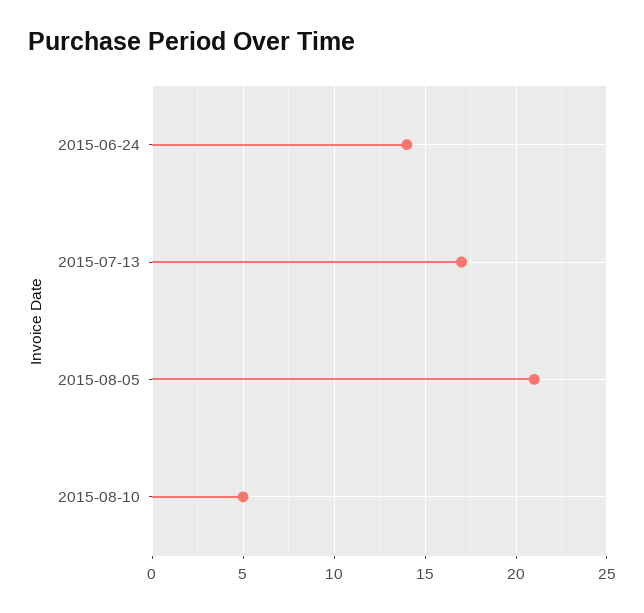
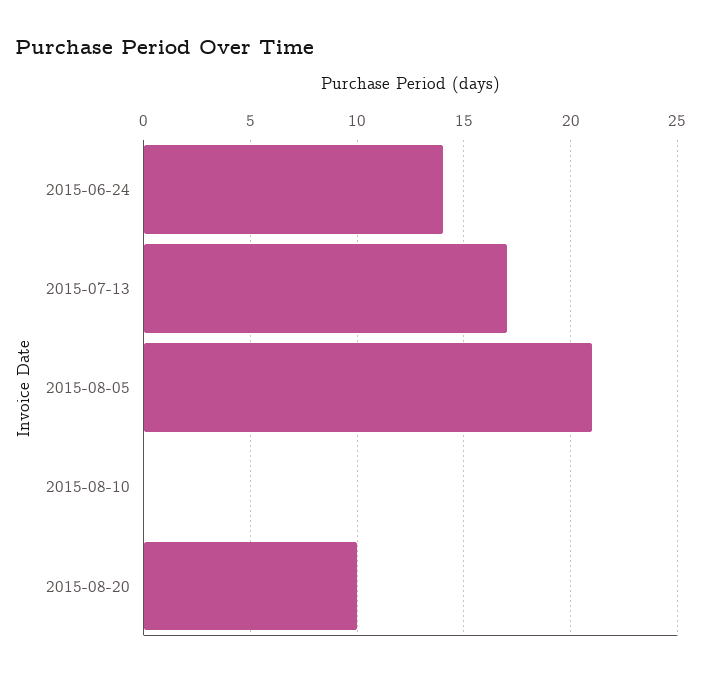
2015-08-10: 5 -> 0
2015-08-20: none -> 10

